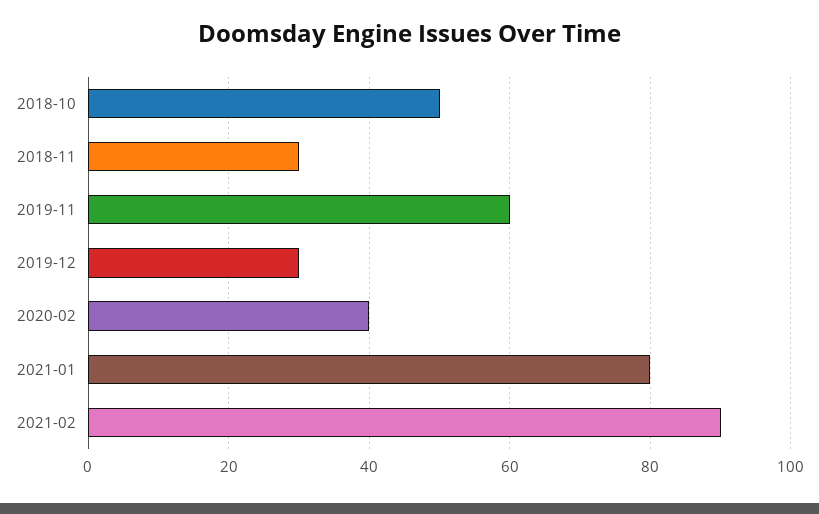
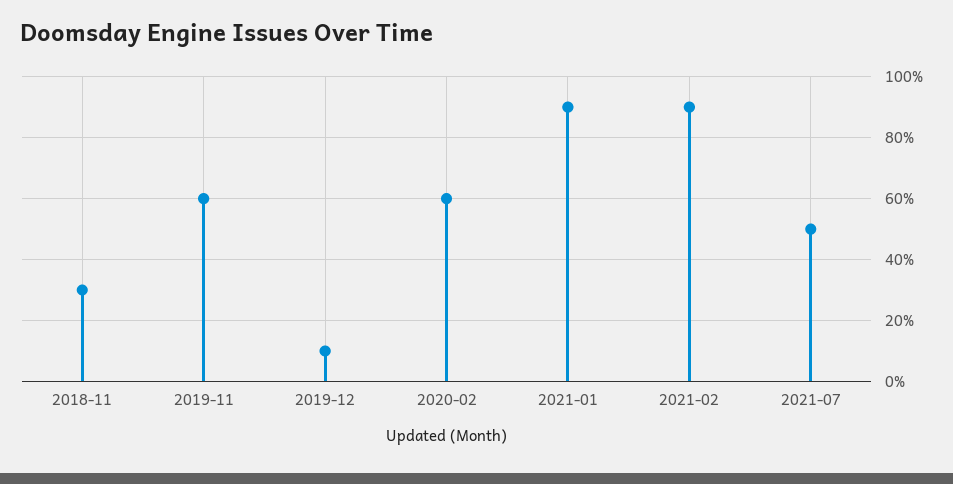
2018-10: 50 -> none
2019-12: 30 -> 10
2020-02: 40 -> 60
2021-01: 80 -> 90
2021-07: none -> 50

